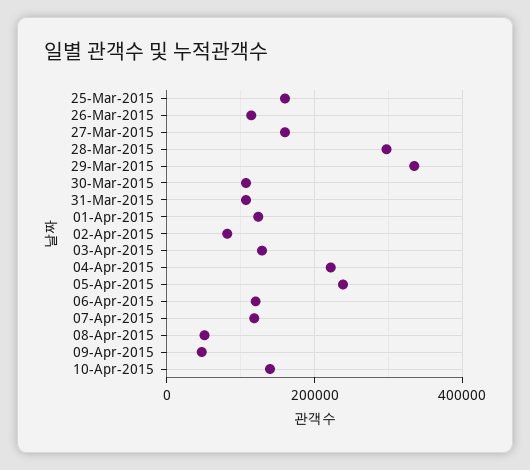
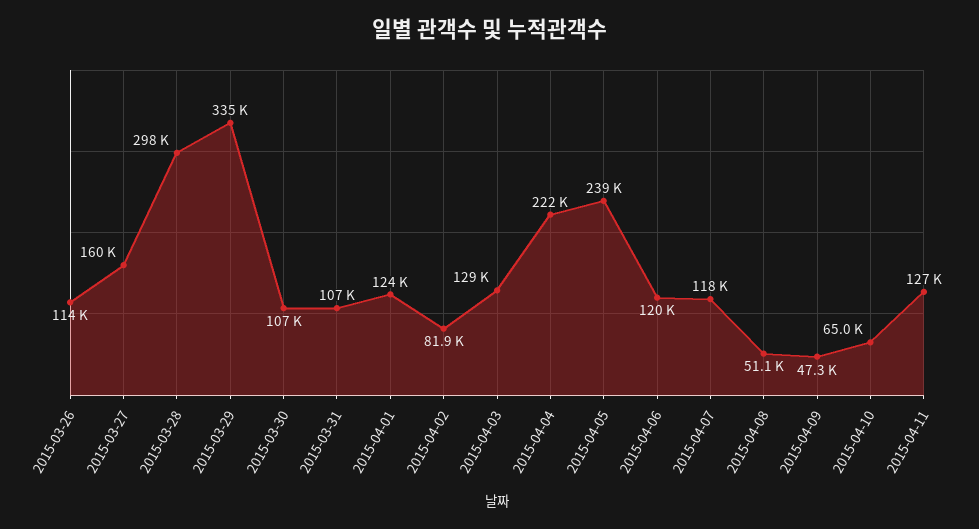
25-Mar-2015: 160000 -> none
10-Apr-2015: 140000 -> 65000
2015-04-11: none -> 127000

